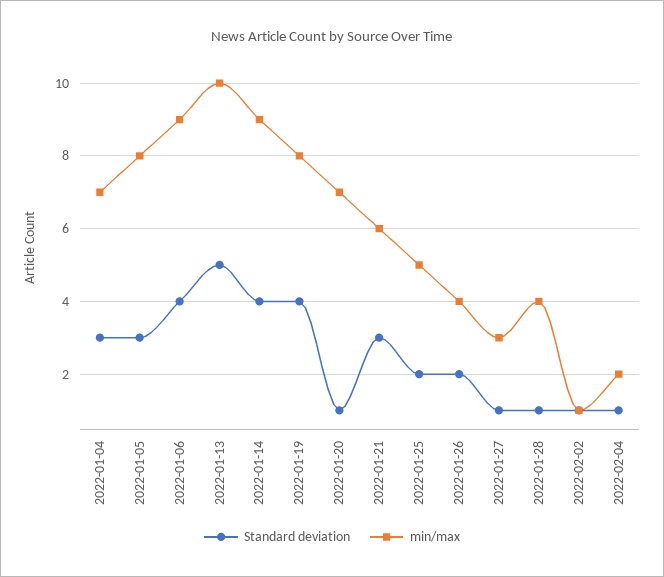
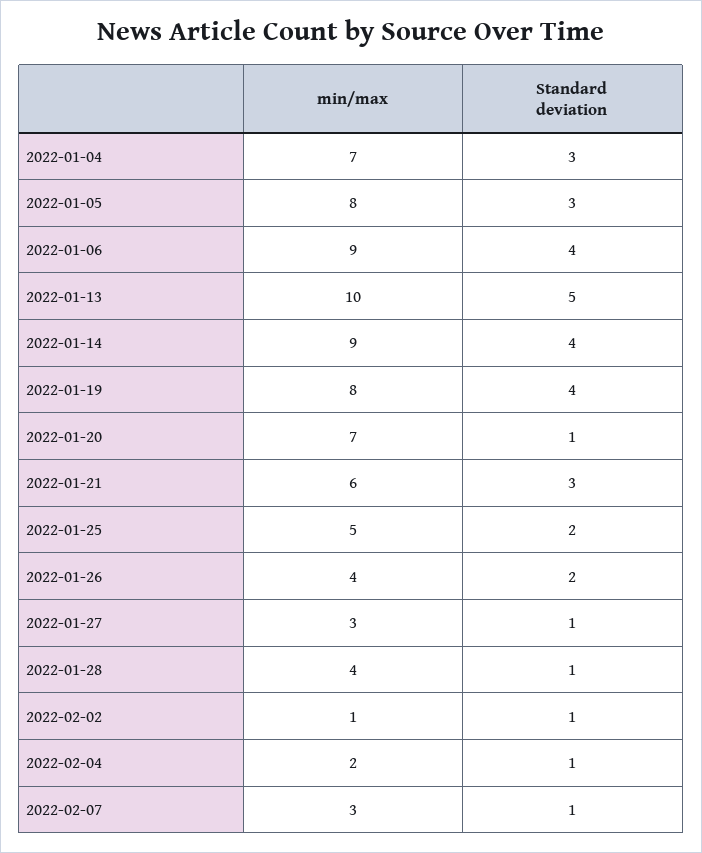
min/max, 2022-02-07: none -> 3
Standard deviation, 2022-02-07: none -> 1

